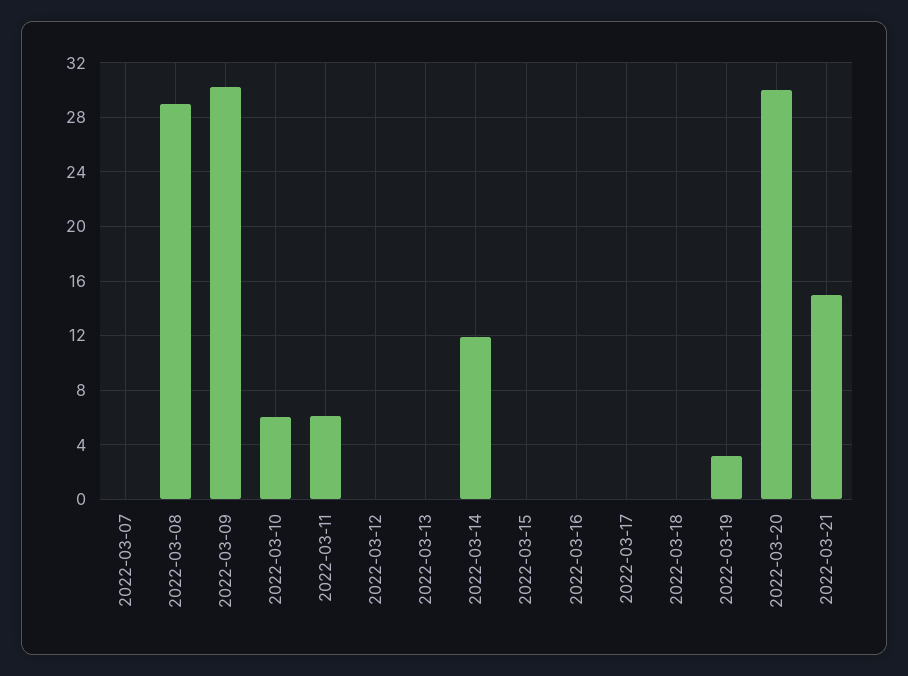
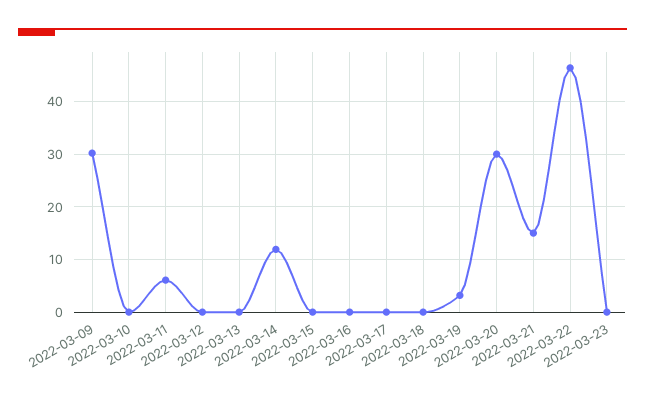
2022-03-07: 0 -> none
2022-03-08: 29 -> none
2022-03-10: 6 -> 0
2022-03-22: none -> 46
2022-03-23: none -> 0

